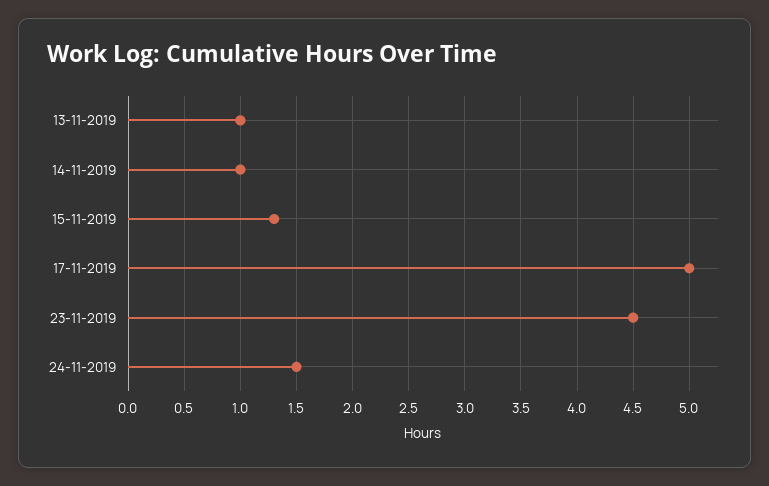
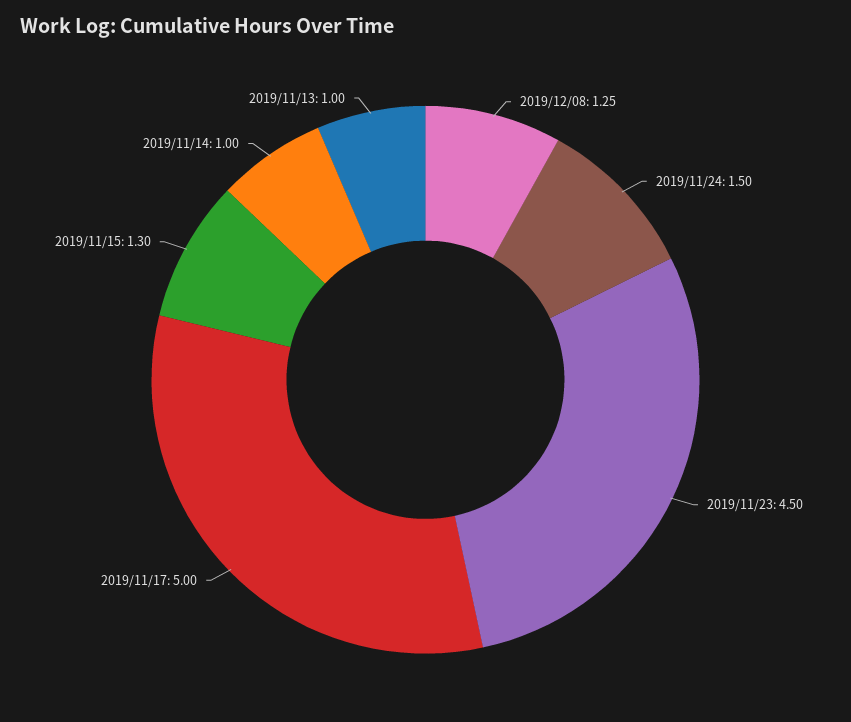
2019/12/08: none -> 1.25

